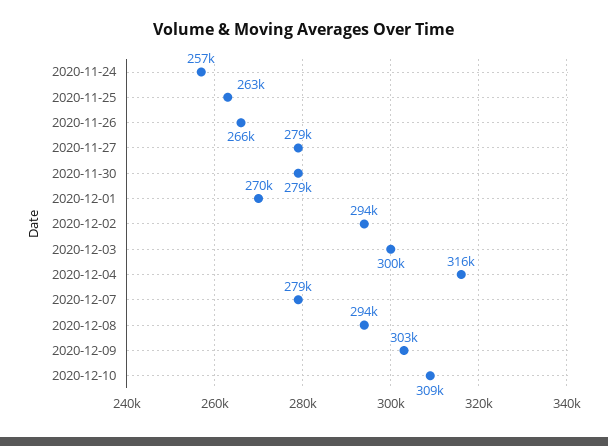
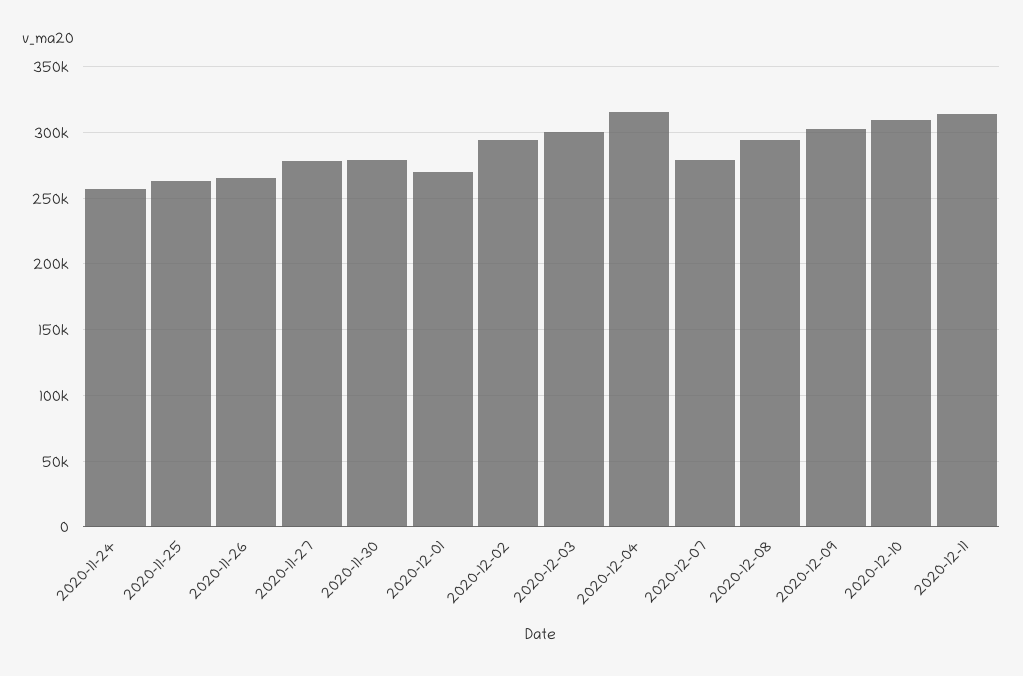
2020-12-11: none -> 315000

